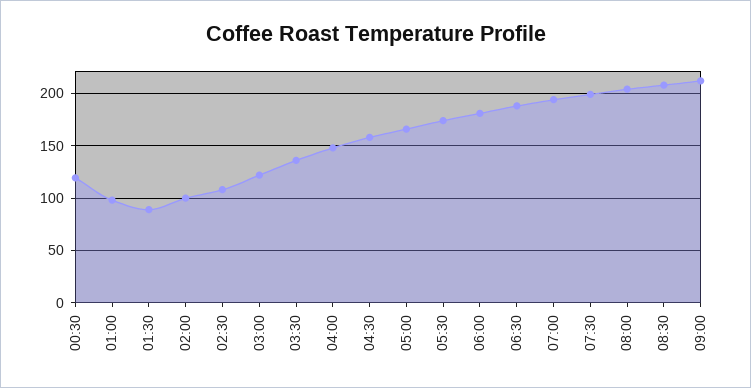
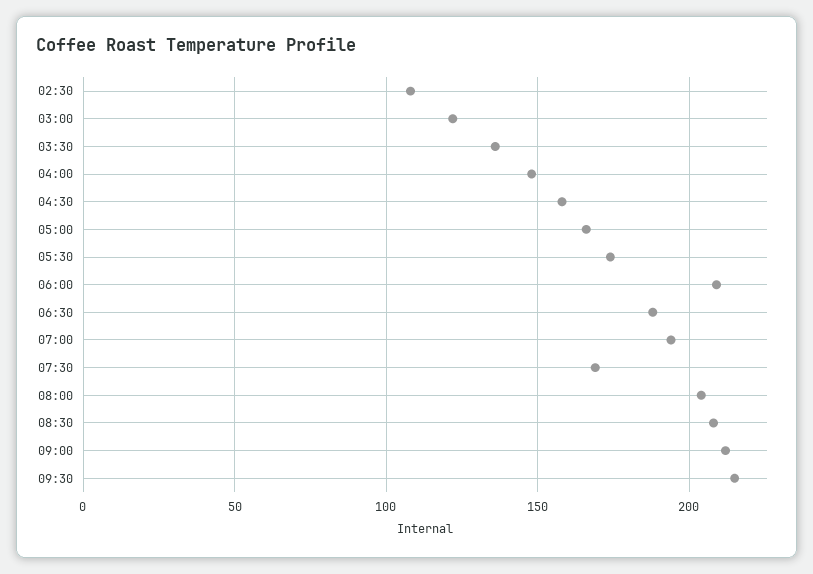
00:30: 120 -> none
01:00: 100 -> none
01:30: 90 -> none
02:00: 100 -> none
06:00: 180 -> 210
07:30: 200 -> 170
09:30: none -> 215

